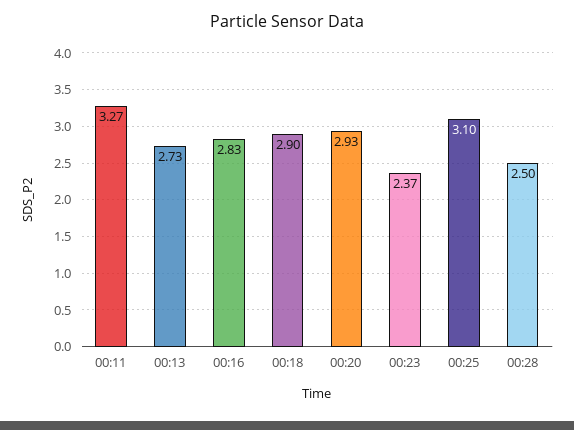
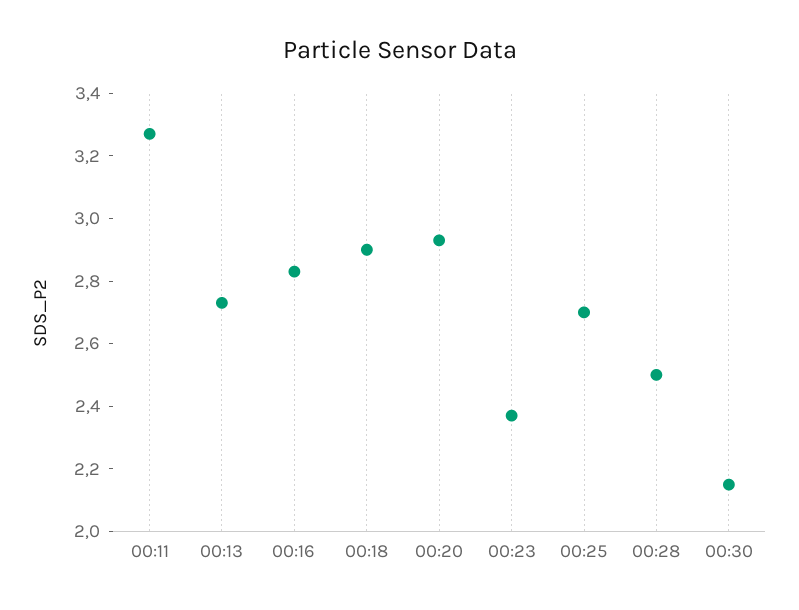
00:25: 3.1 -> 2.7
00:30: none -> 2.15

